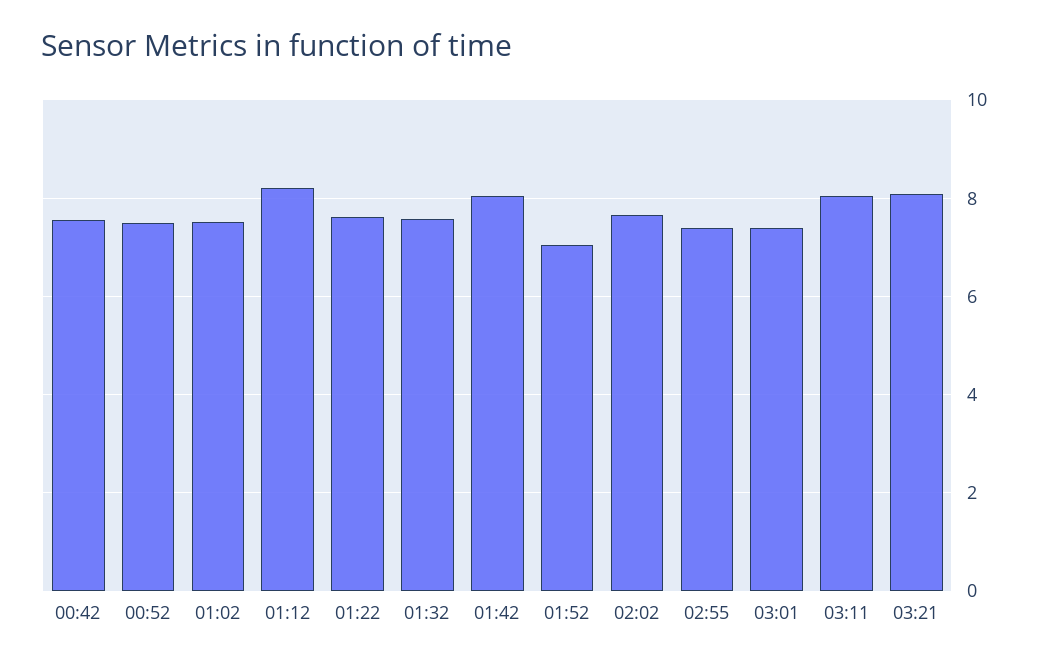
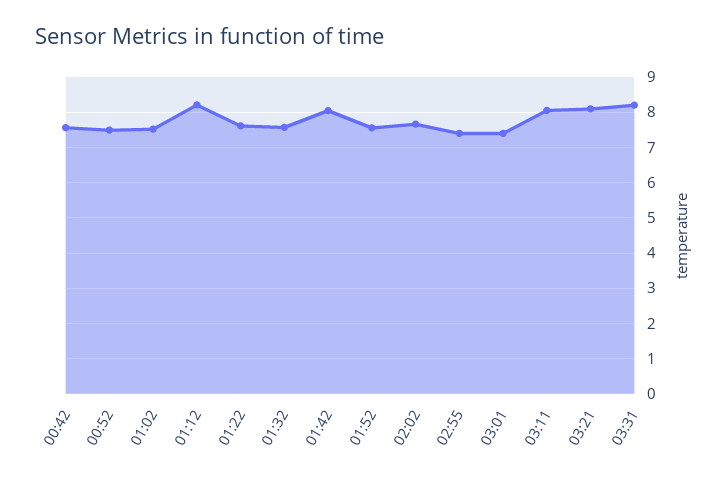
01:52: 7 -> 7.6
03:31: none -> 8.2

